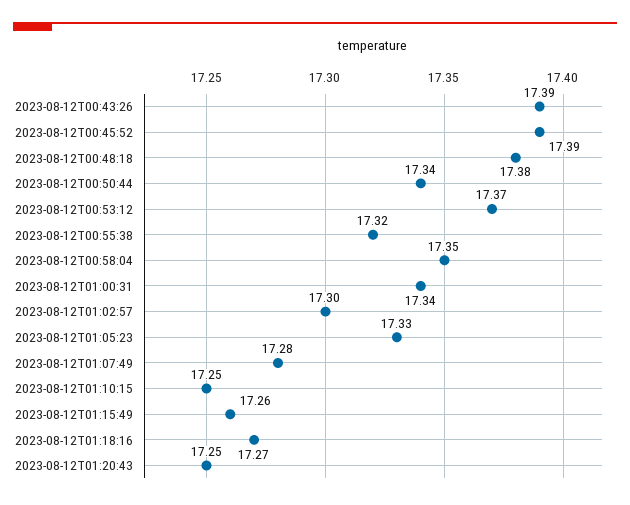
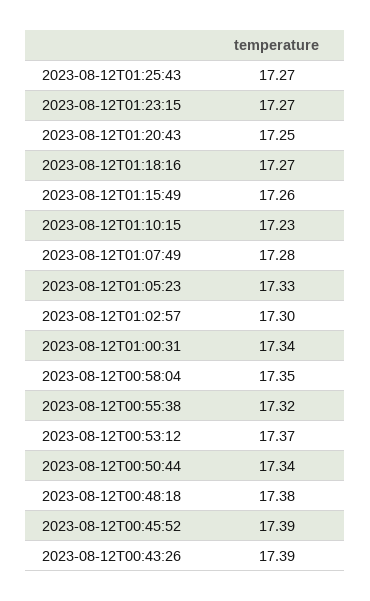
2023-08-12T01:10:15: 17.25 -> 17.23
2023-08-12T01:25:43: none -> 17.27
2023-08-12T01:23:15: none -> 17.27

